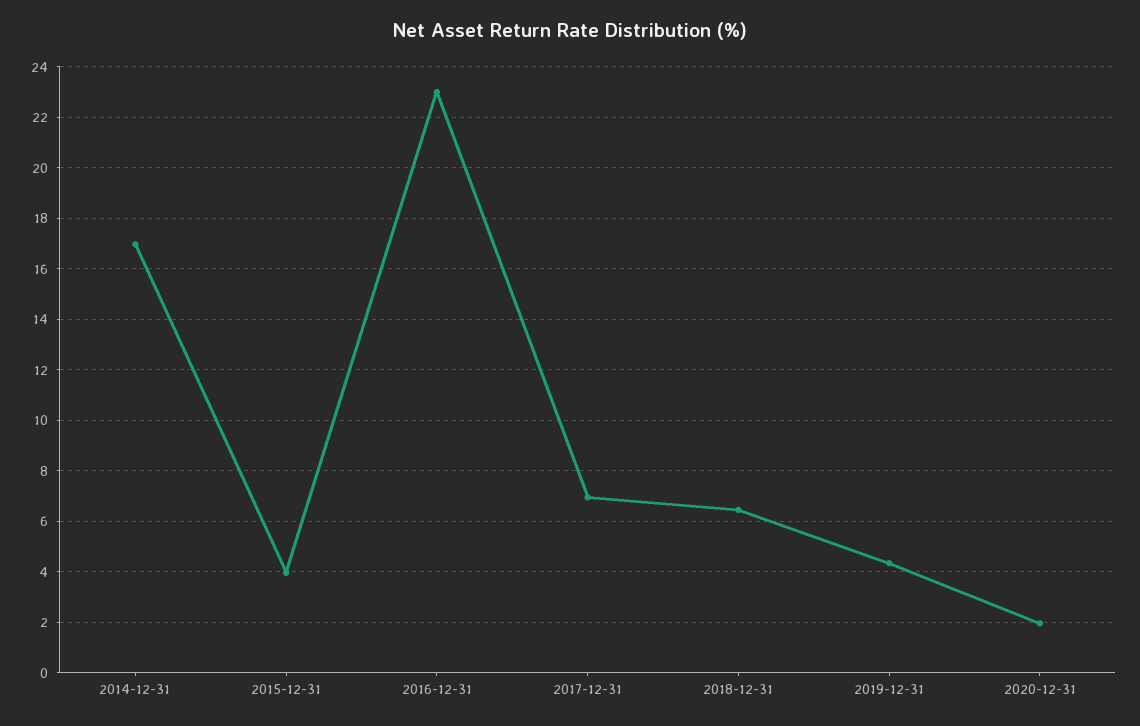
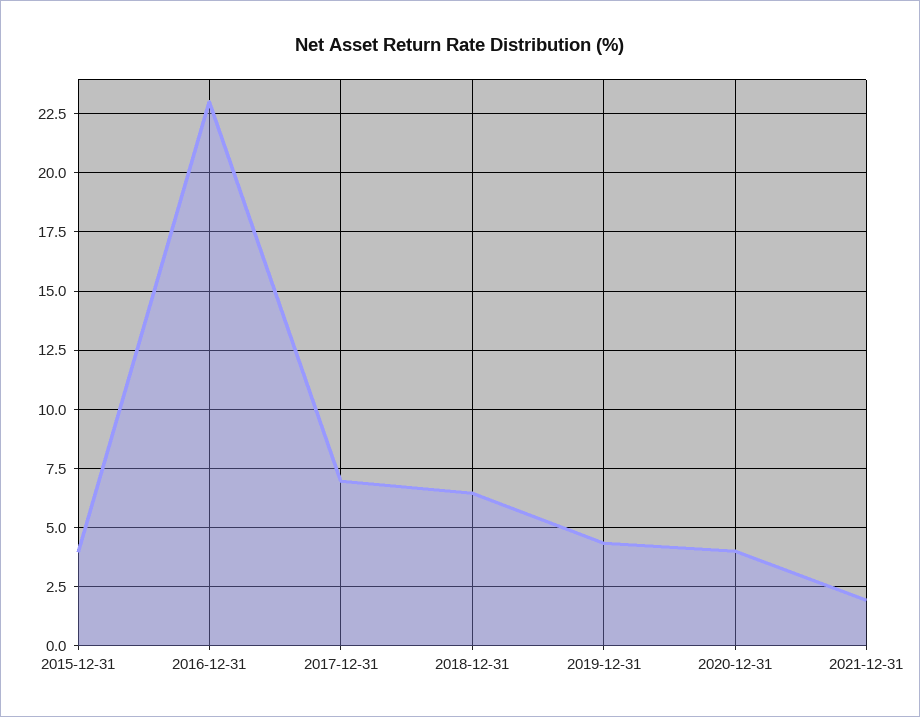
2014-12-31: 17 -> none
2020-12-31: 2 -> 4
2021-12-31: none -> 2

